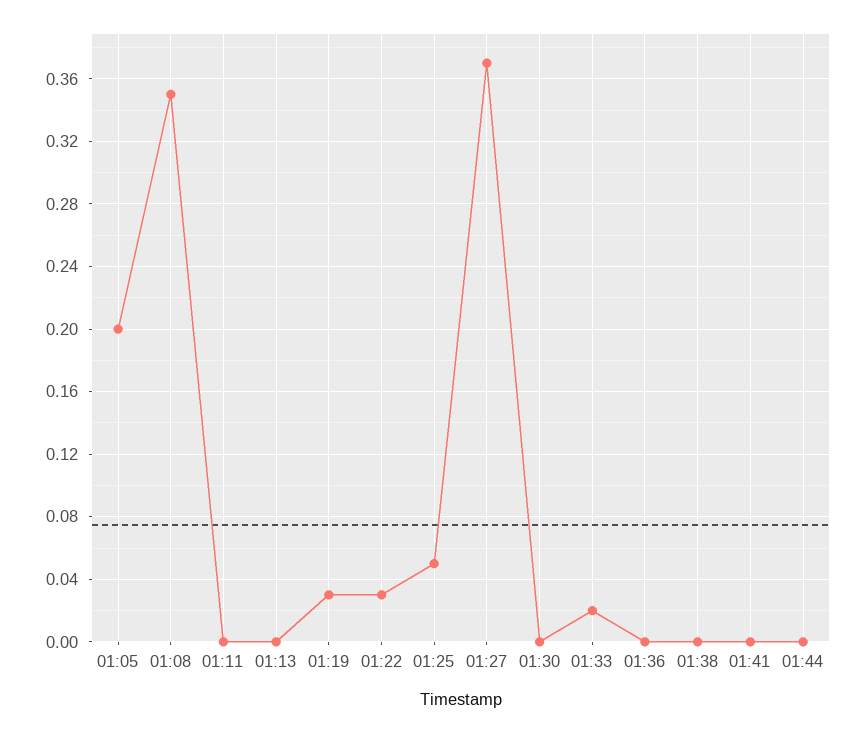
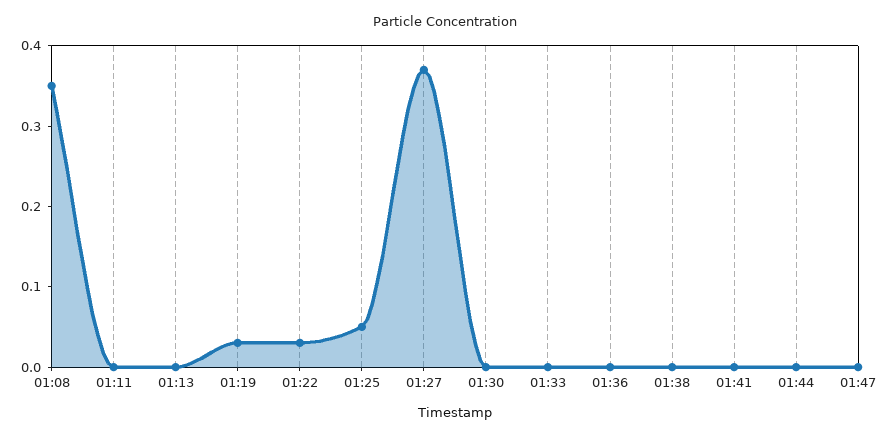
01:05: 0.2 -> none
01:33: 0.02 -> 0
01:47: none -> 0

